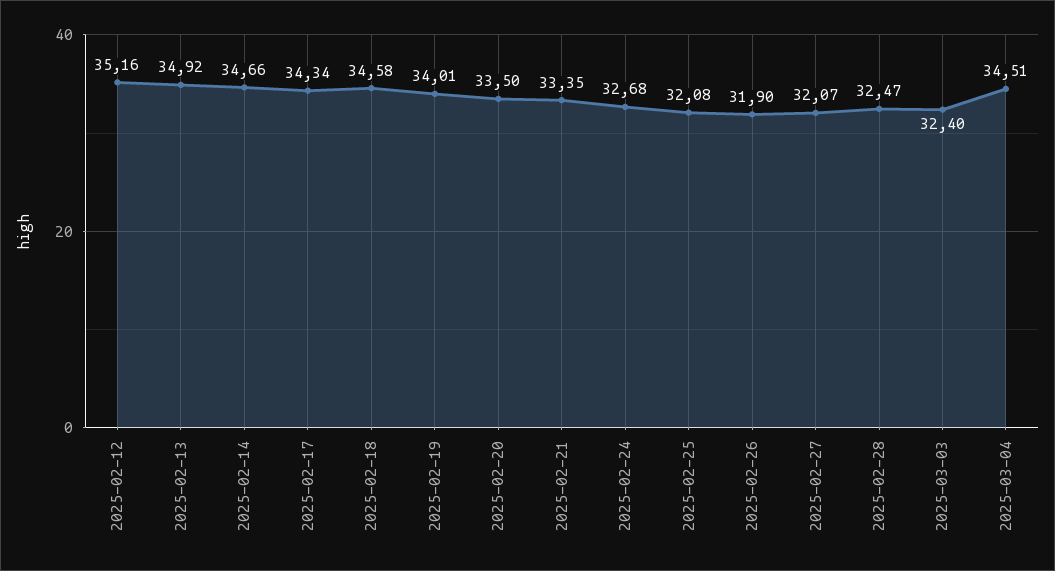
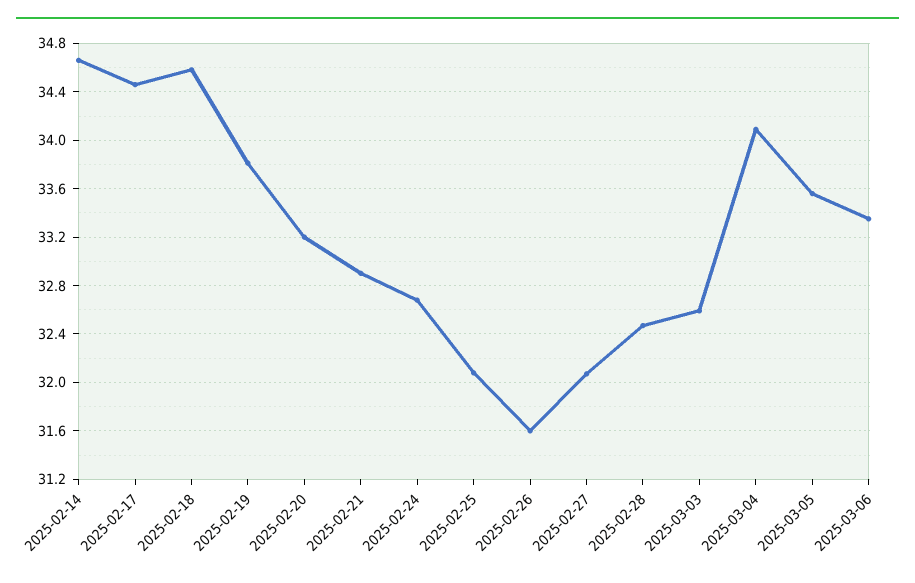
2025-02-12: 35.16 -> none
2025-02-13: 34.92 -> none
2025-02-17: 34.34 -> 34.45
2025-02-19: 34.01 -> 33.8
2025-02-20: 33.5 -> 33.2
2025-02-21: 33.35 -> 32.9
2025-02-26: 31.9 -> 31.6
2025-03-03: 32.4 -> 32.6
2025-03-04: 34.51 -> 34.1
2025-03-05: none -> 33.55
2025-03-06: none -> 33.35

